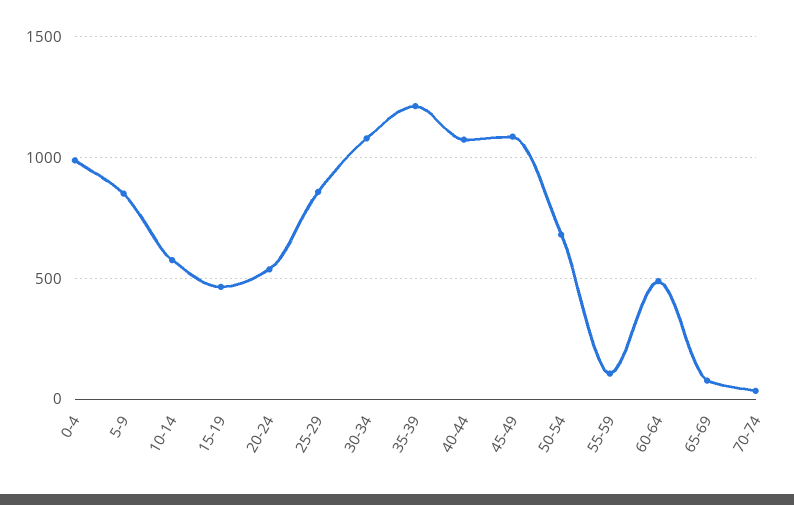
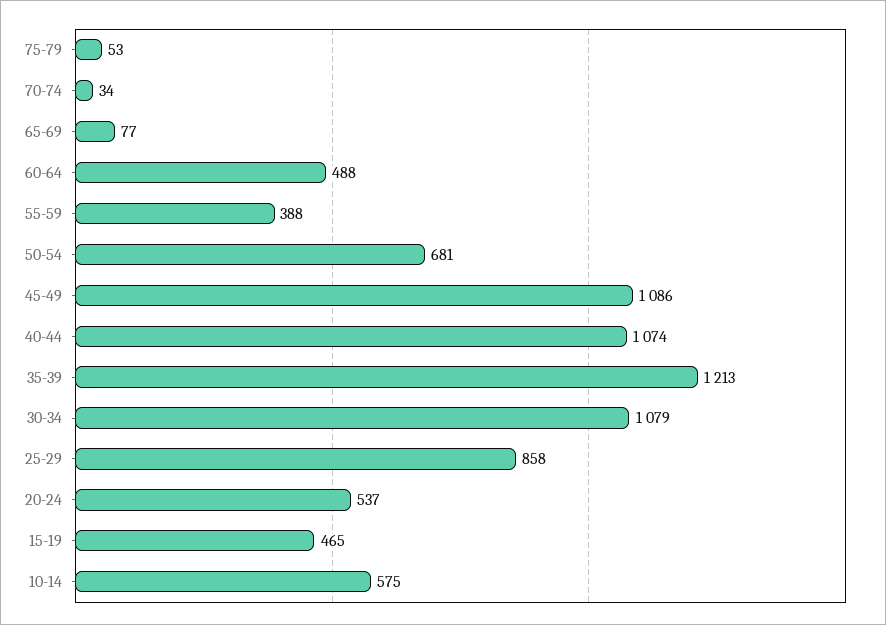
0-4: 1000 -> none
5-9: 850 -> none
55-59: 100 -> 388
75-79: none -> 53

